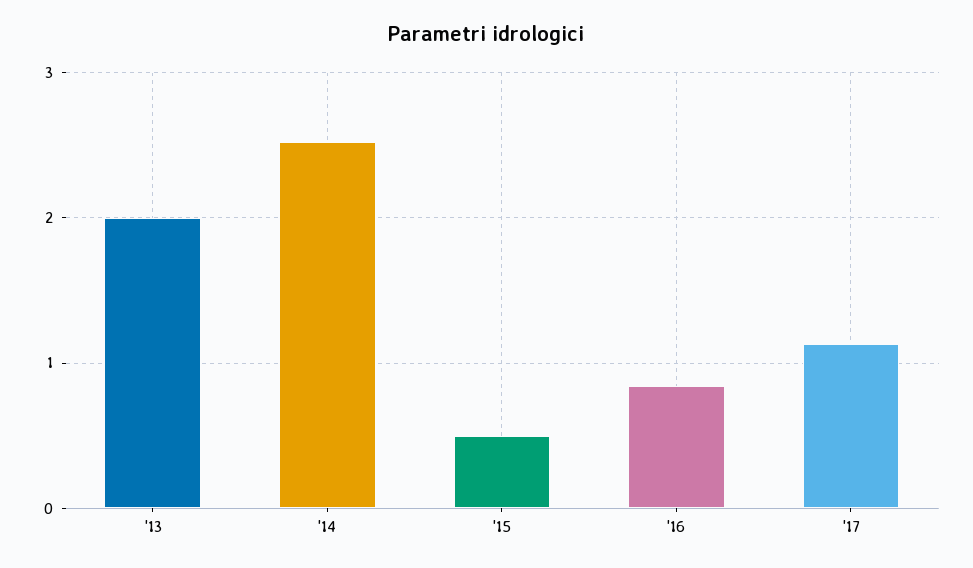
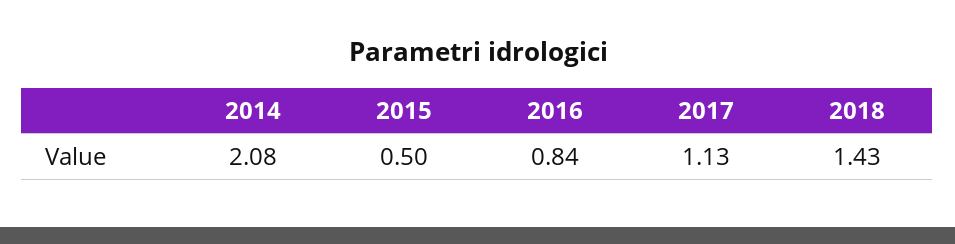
'13: 2 -> none
'14: 2.5 -> 2.08
2018: none -> 1.43

